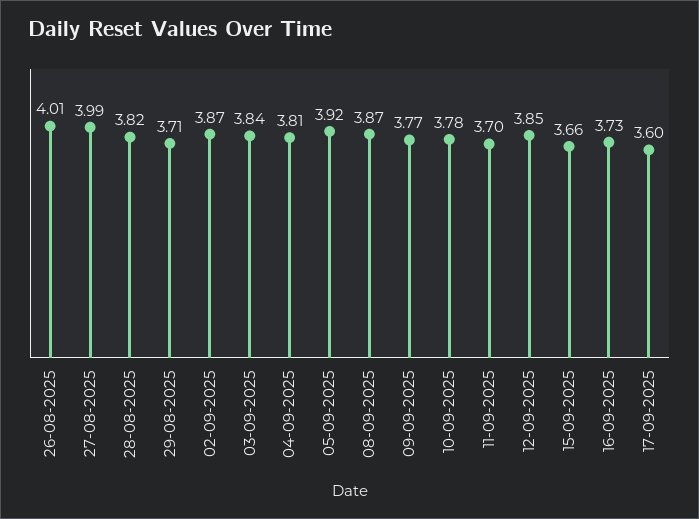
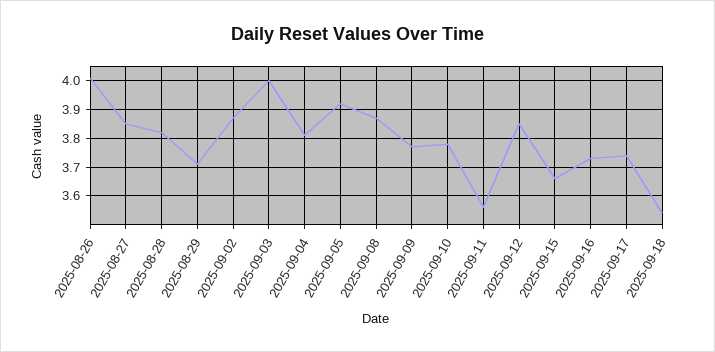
27-08-2025: 3.99 -> 3.85
03-09-2025: 3.84 -> 4
11-09-2025: 3.7 -> 3.55
17-09-2025: 3.6 -> 3.75
2025-09-18: none -> 3.55

